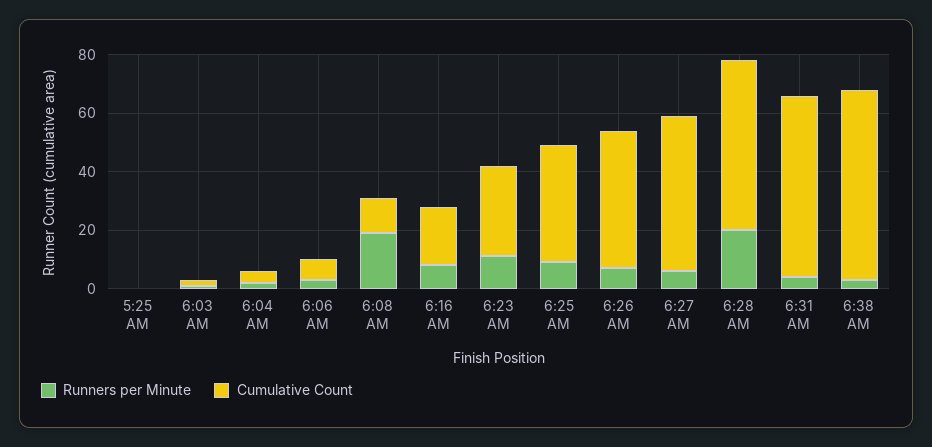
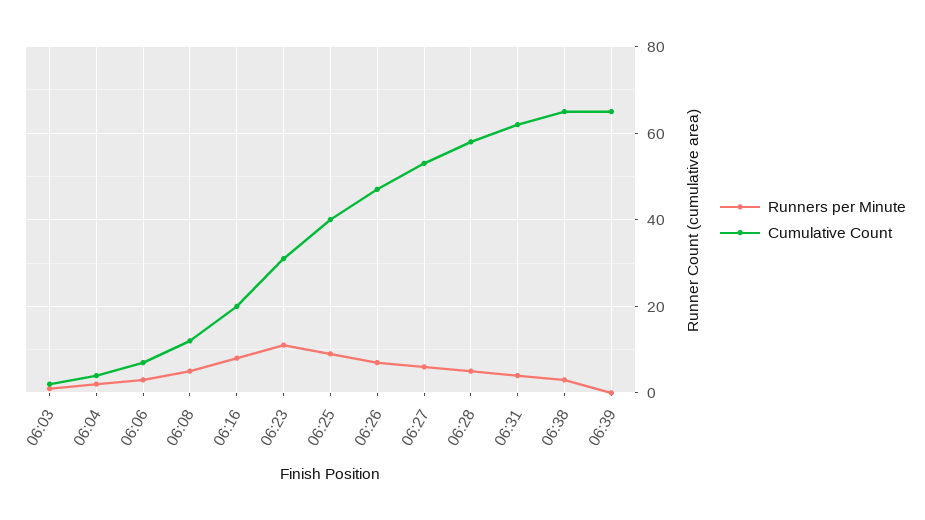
Runners per Minute, 5:25 AM: 0 -> none
Cumulative Count, 5:25 AM: 0 -> none
Runners per Minute, 6:08 AM: 20 -> 5
Runners per Minute, 6:28 AM: 20 -> 5
Runners per Minute, 06:39: none -> 0
Cumulative Count, 06:39: none -> 65

